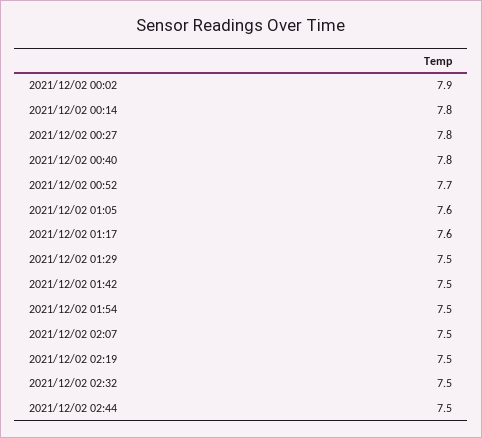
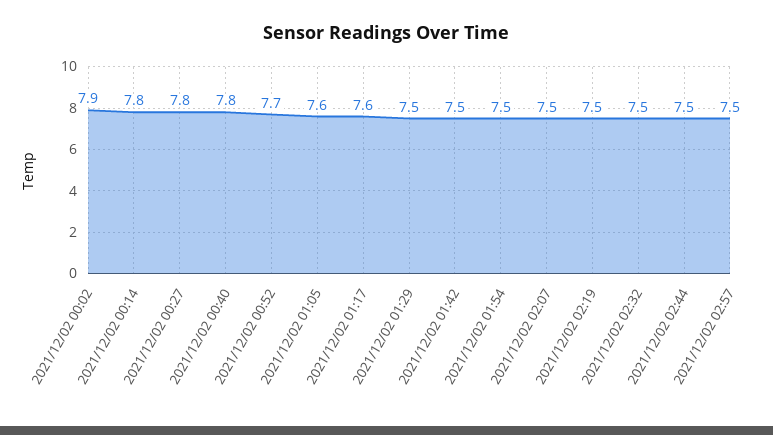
2021/12/02 02:57: none -> 7.5

